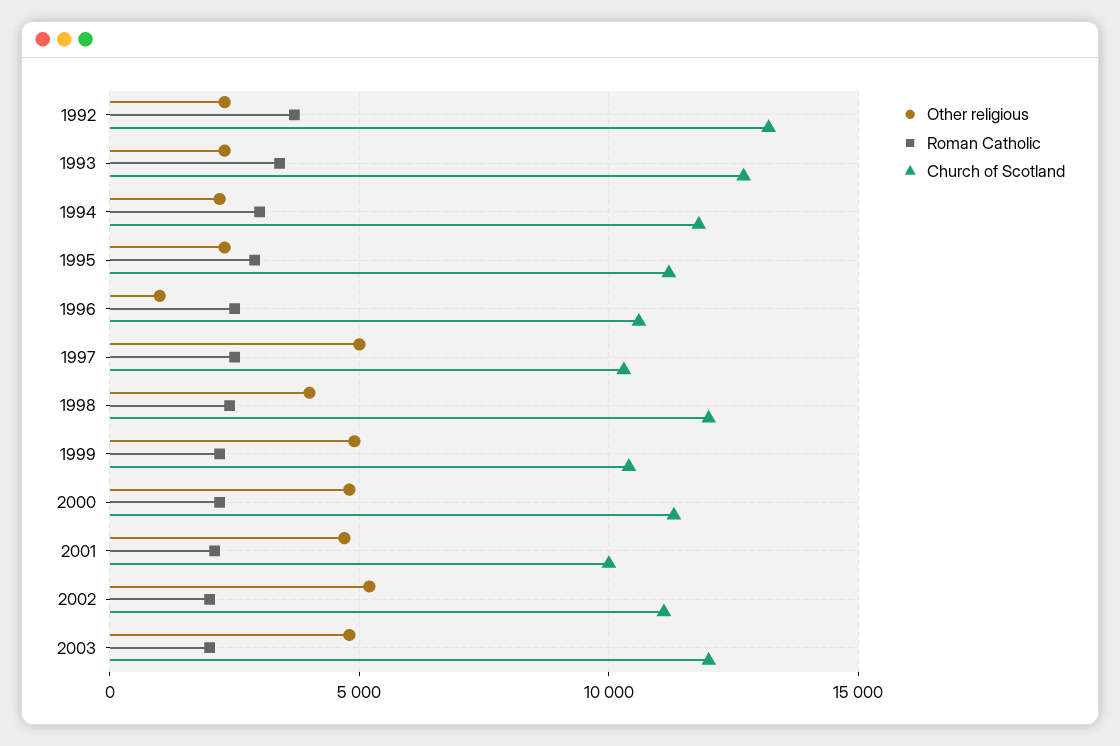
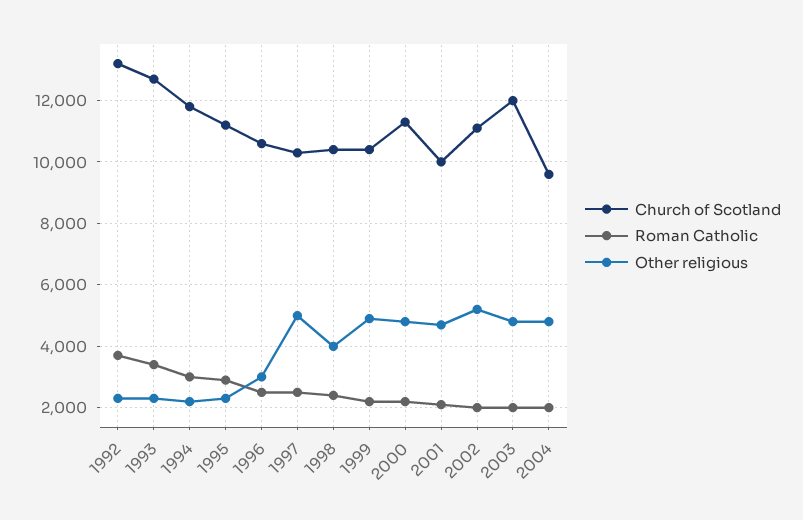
Other religious, 1996: 1000 -> 3000
Church of Scotland, 1998: 12000 -> 10400
Church of Scotland, 2004: none -> 9600
Roman Catholic, 2004: none -> 2000
Other religious, 2004: none -> 4800

